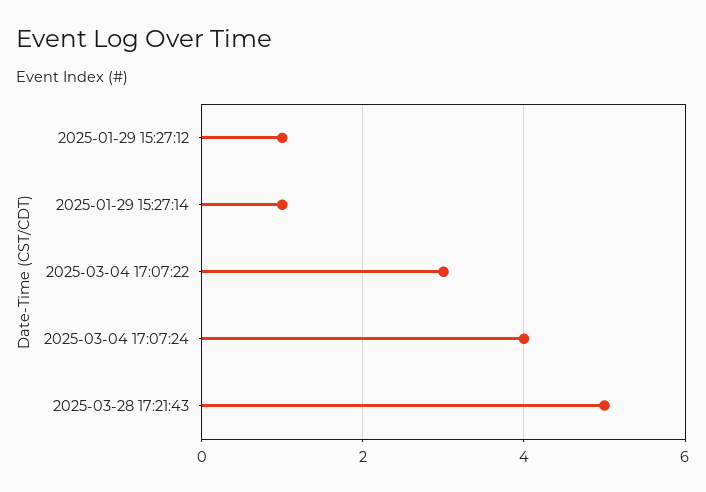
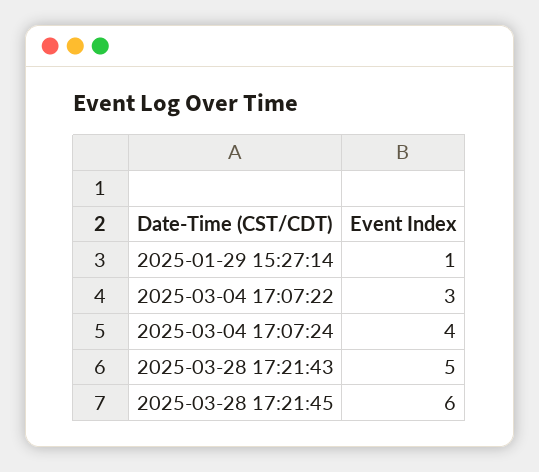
2025-01-29 15:27:12: 1 -> none
2025-03-28 17:21:45: none -> 6

